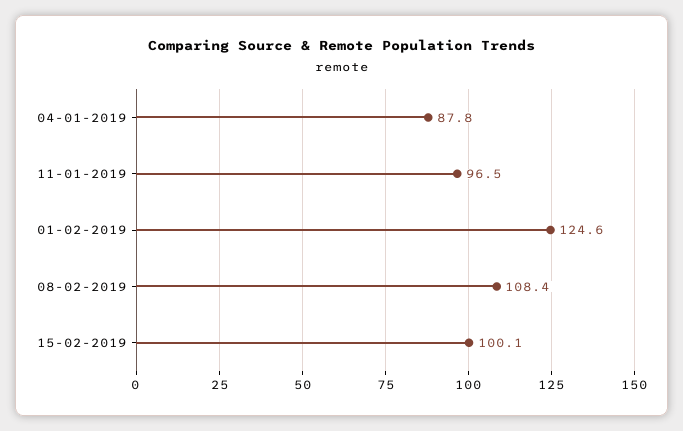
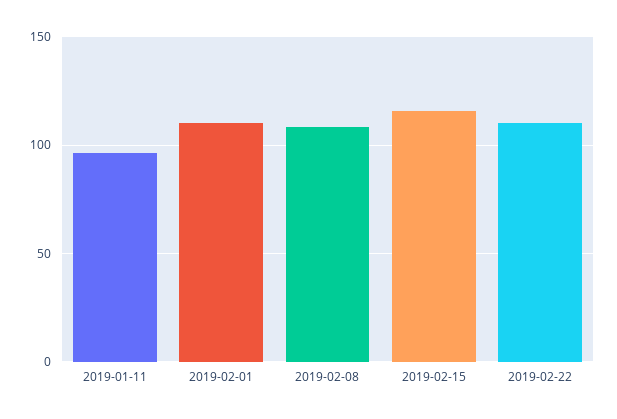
04-01-2019: 87.8 -> none
01-02-2019: 124.6 -> 110
15-02-2019: 100.1 -> 115
2019-02-22: none -> 110

